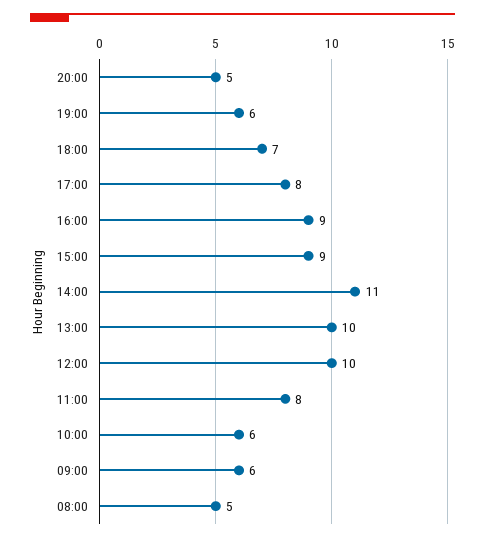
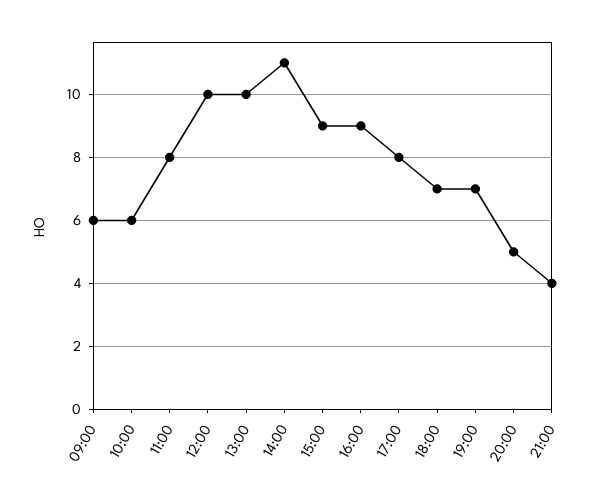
19:00: 6 -> 7
08:00: 5 -> none
21:00: none -> 4

